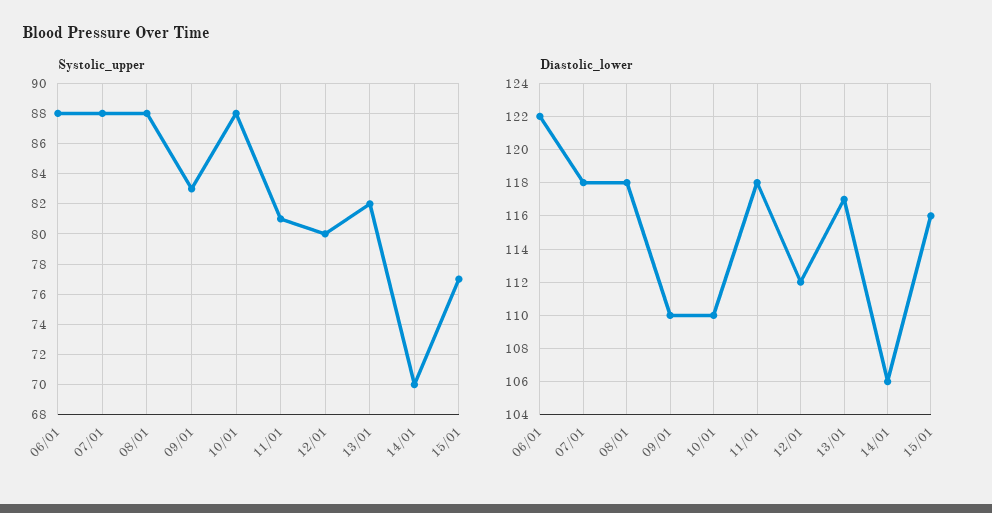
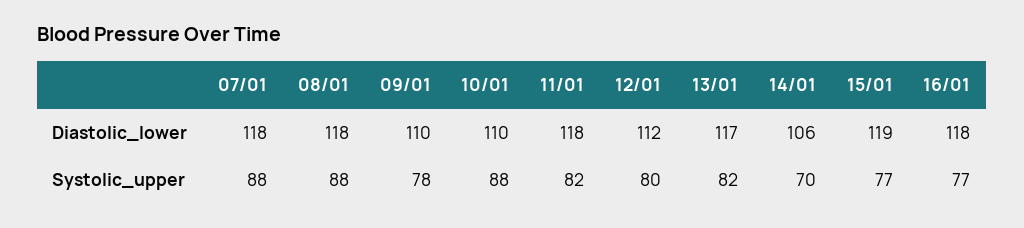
Systolic_upper, 06/01: 88 -> none
Systolic_upper, 09/01: 83 -> 78
Systolic_upper, 11/01: 81 -> 82
Diastolic_lower, 06/01: 122 -> none
Diastolic_lower, 15/01: 116 -> 119
Diastolic_lower, 16/01: none -> 118
Systolic_upper, 16/01: none -> 77

